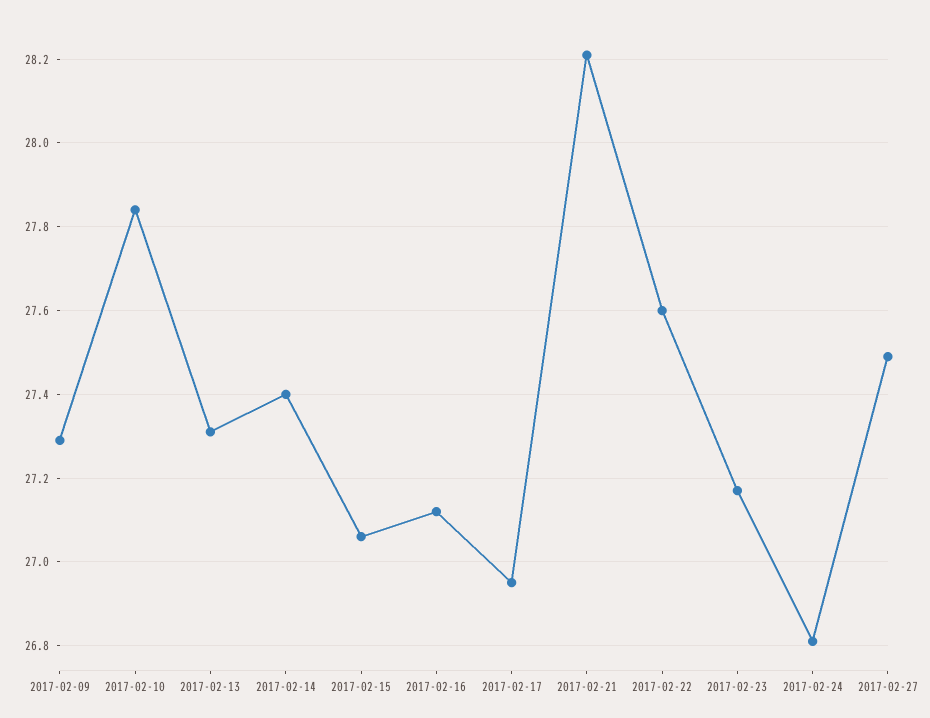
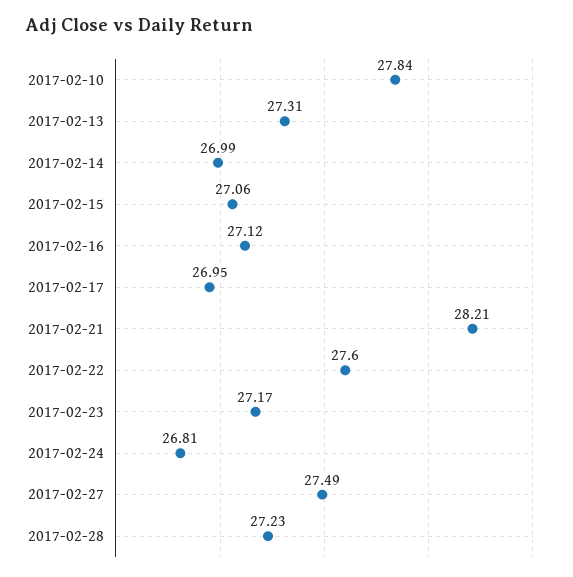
2017-02-09: 27.3 -> none
2017-02-14: 27.4 -> 26.99
2017-02-28: none -> 27.23

